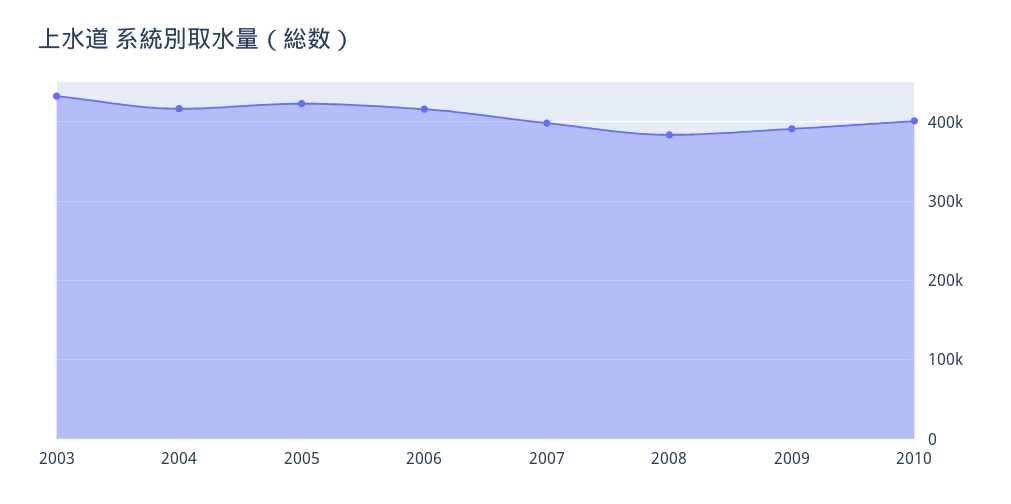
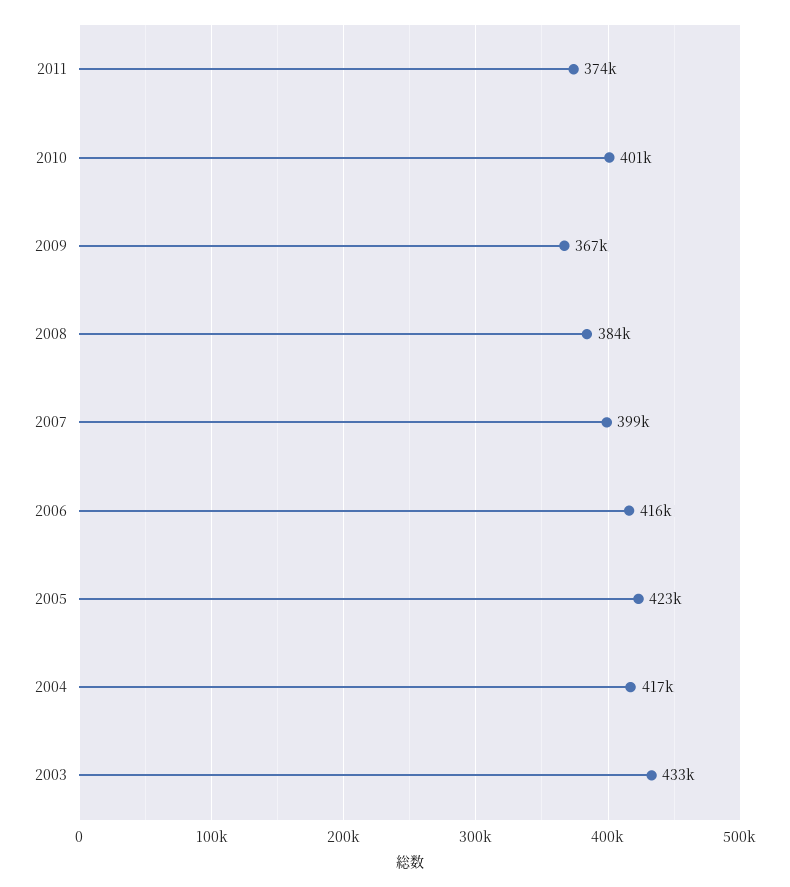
2009: 390000 -> 367000
2011: none -> 374000

